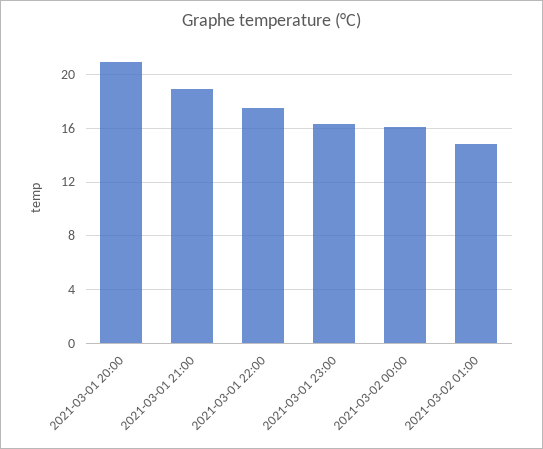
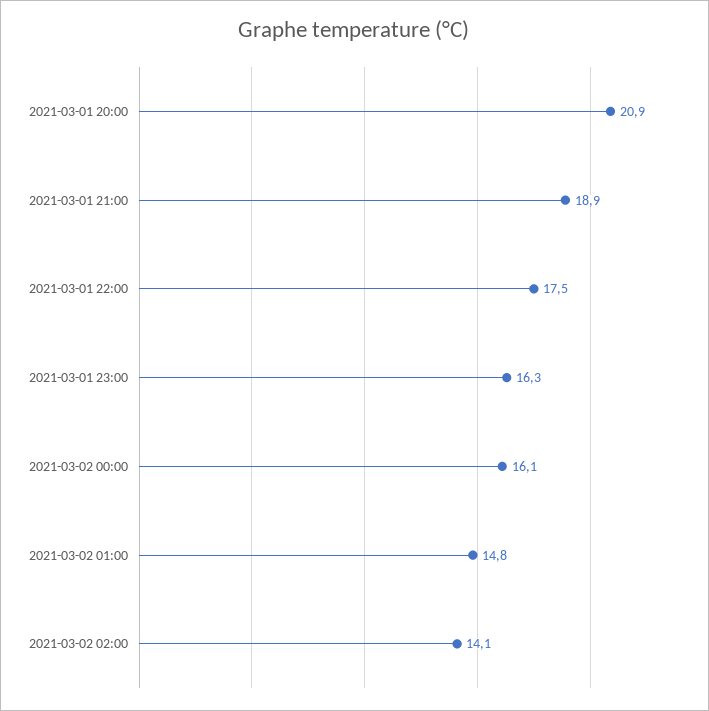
2021-03-02 02:00: none -> 14.1

